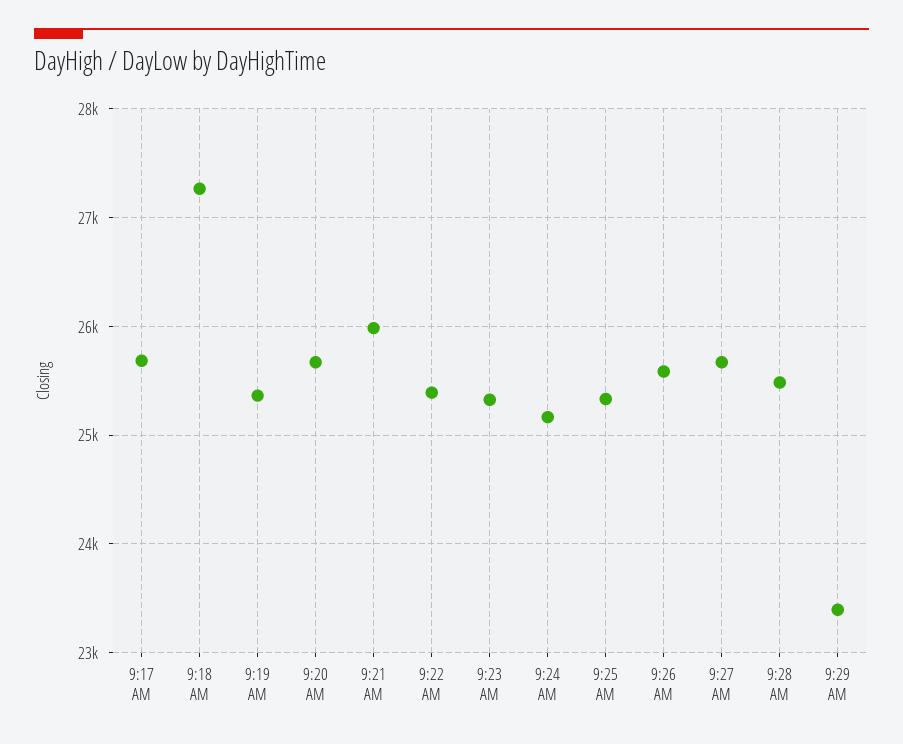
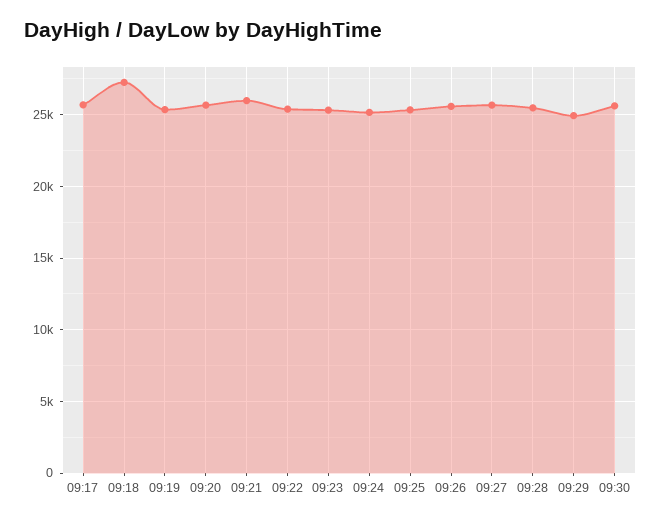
9:29 AM: 23400 -> 25000
09:30: none -> 25500

